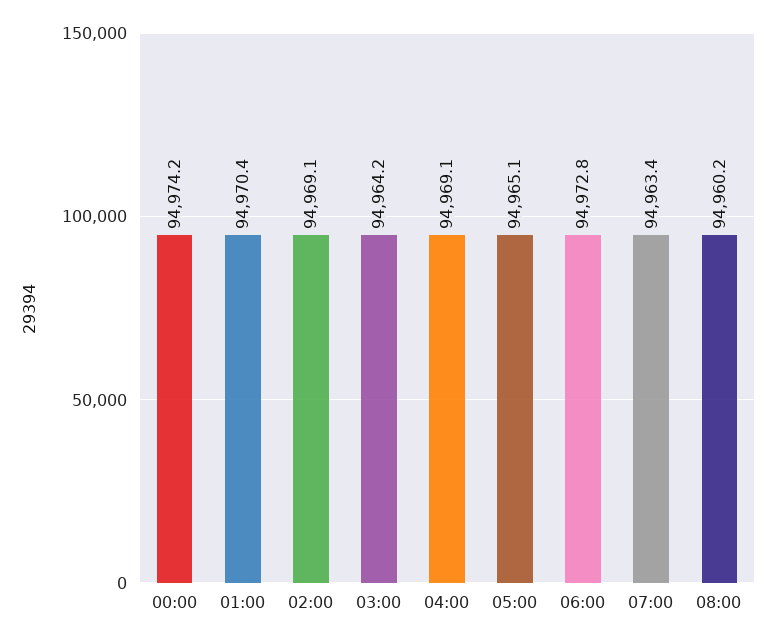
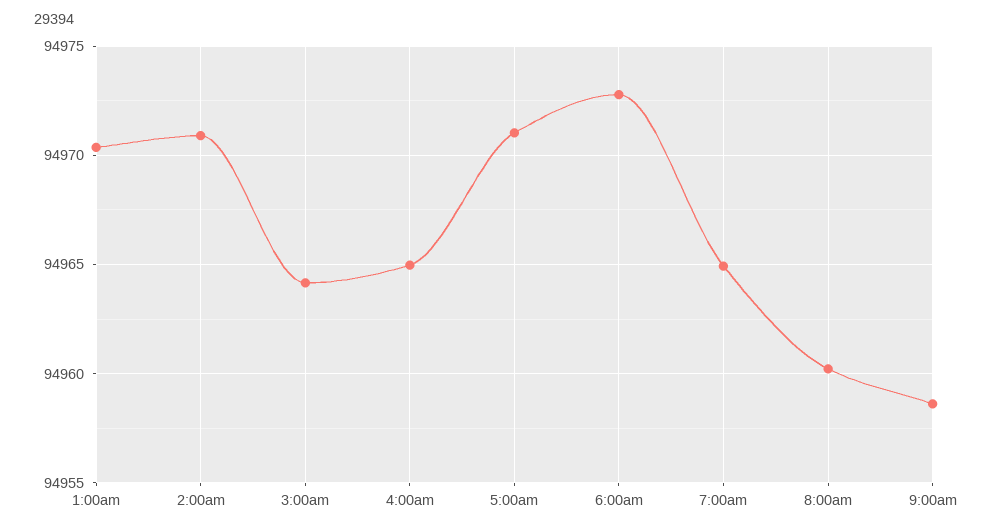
00:00: 94974.2 -> none
02:00: 94969.1 -> 94971
04:00: 94969.1 -> 94965
05:00: 94965.1 -> 94971
07:00: 94963.4 -> 94965
9:00am: none -> 94958.5

